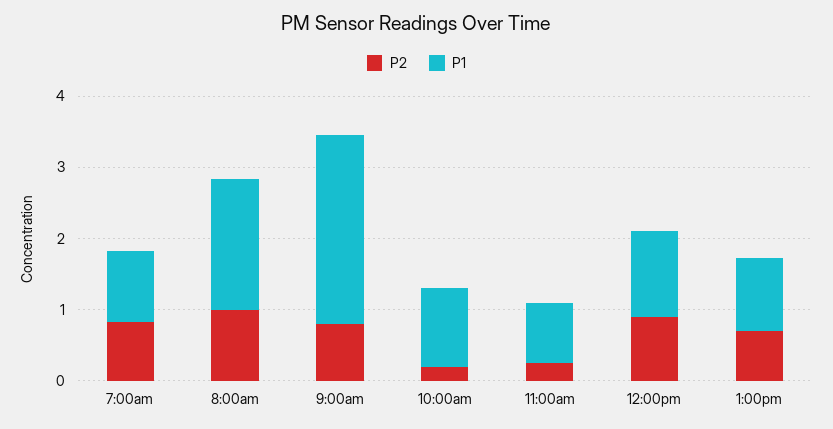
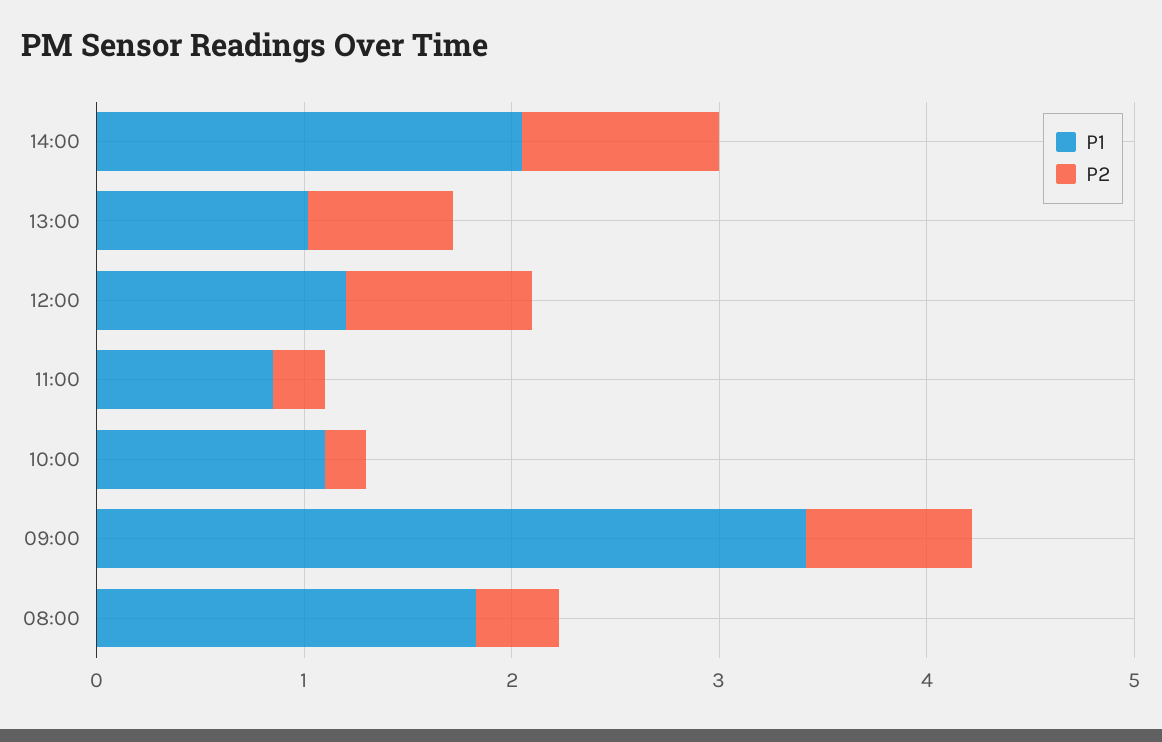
P2, 7:00am: 0.8 -> none
P1, 7:00am: 1 -> none
P2, 8:00am: 1 -> 0.4
P1, 9:00am: 2.6 -> 3.4
P1, 14:00: none -> 2
P2, 14:00: none -> 1

